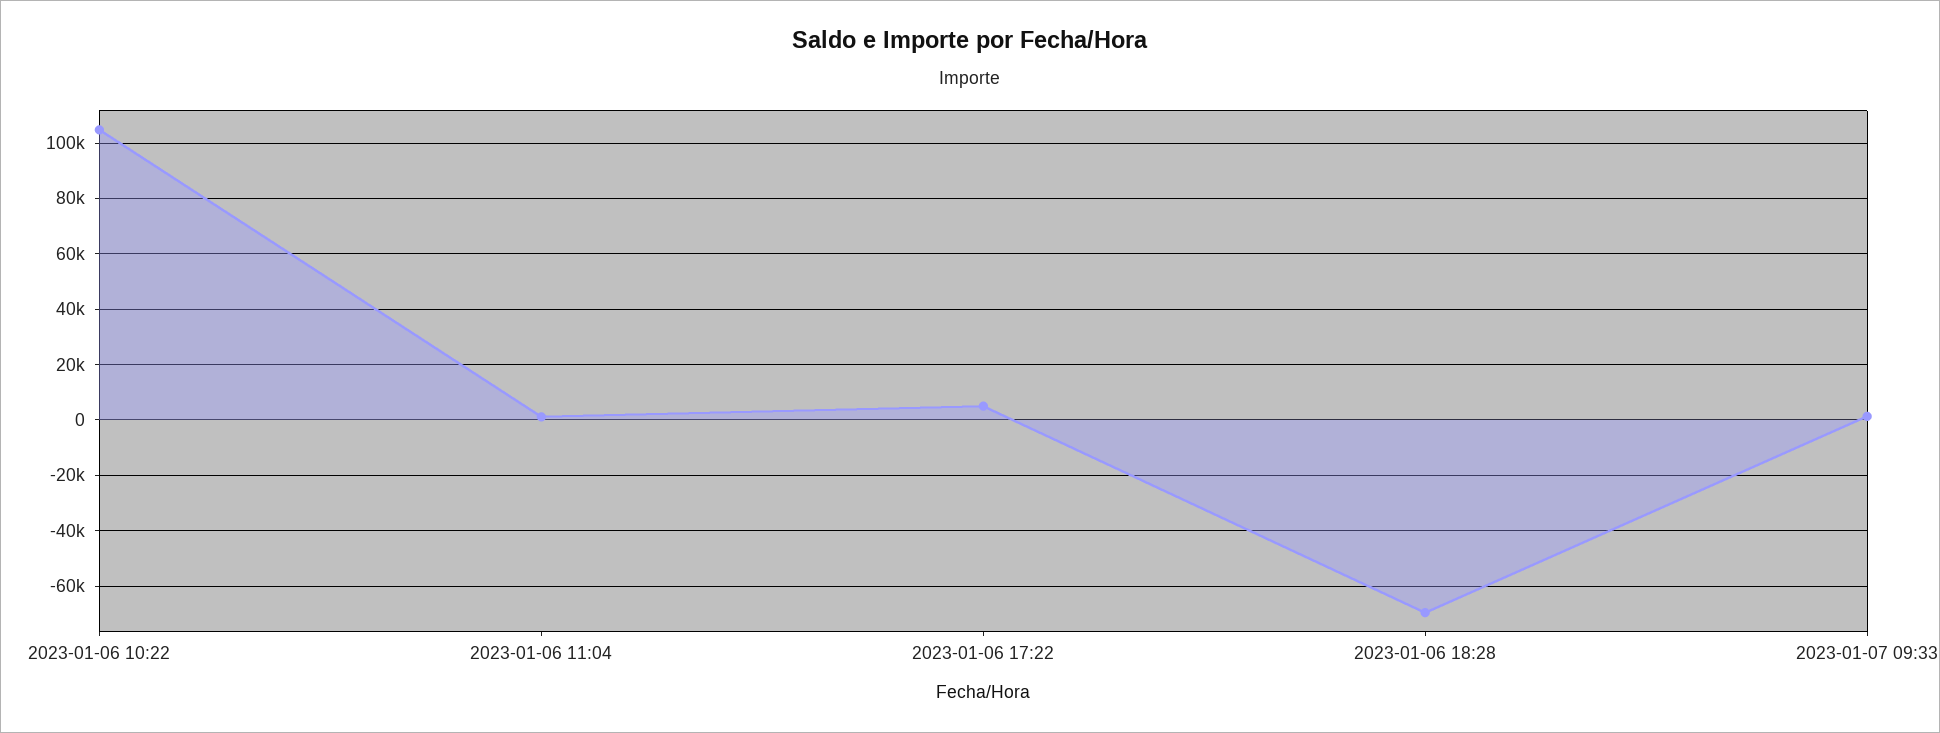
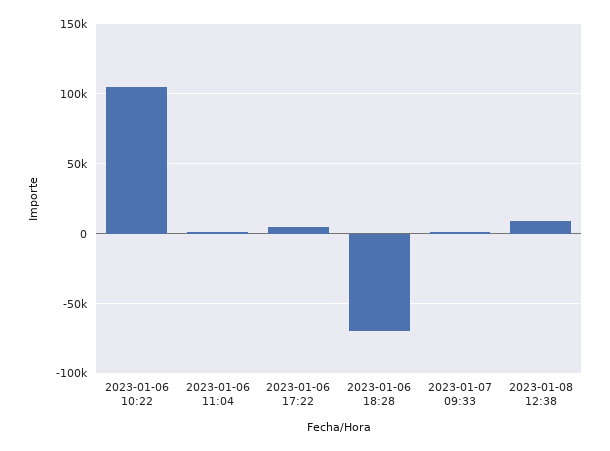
2023-01-08 12:38: none -> 10000

